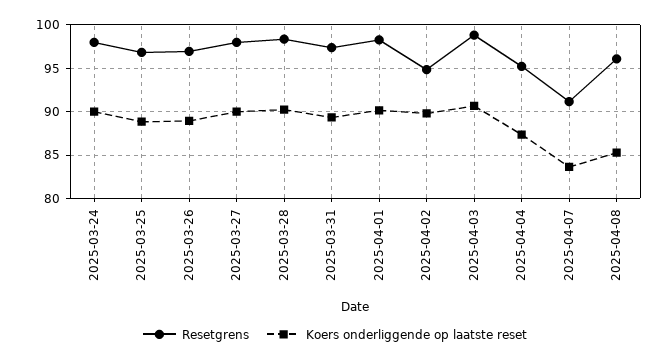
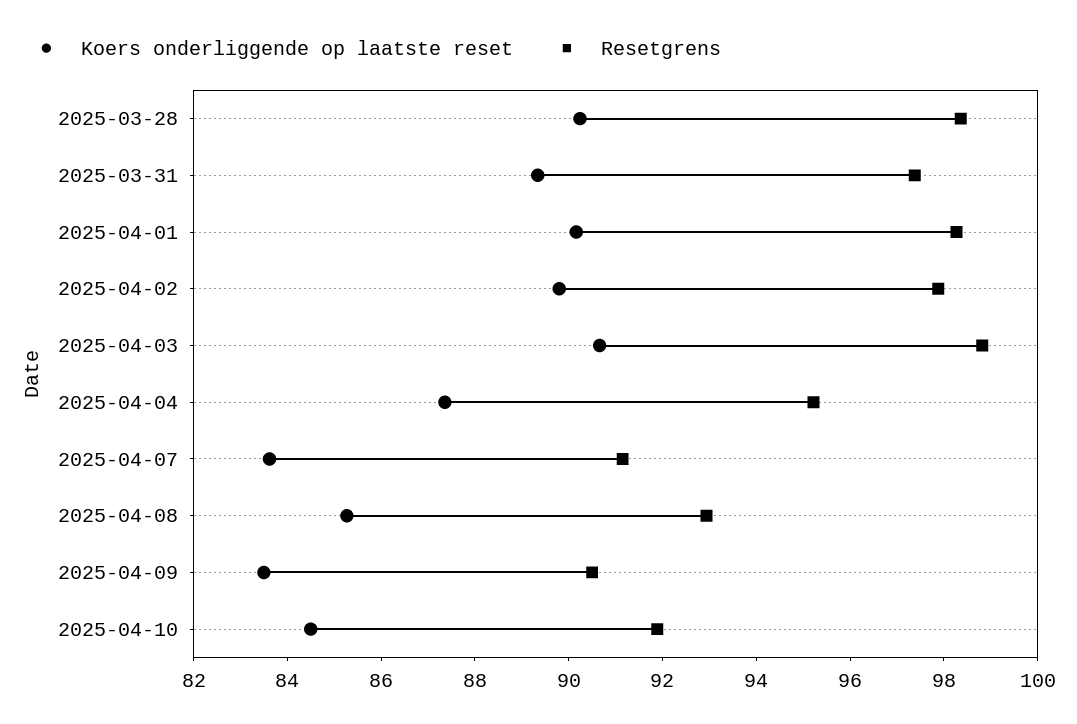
Resetgrens, 2025-03-24: 98 -> none
Koers onderliggende op laatste reset, 2025-03-24: 90 -> none
Resetgrens, 2025-03-25: 97 -> none
Koers onderliggende op laatste reset, 2025-03-25: 89 -> none
Resetgrens, 2025-03-26: 97 -> none
Koers onderliggende op laatste reset, 2025-03-26: 89 -> none
Resetgrens, 2025-03-27: 98 -> none
Koers onderliggende op laatste reset, 2025-03-27: 90 -> none
Resetgrens, 2025-04-02: 95 -> 98
Resetgrens, 2025-04-08: 96 -> 93
Koers onderliggende op laatste reset, 2025-04-09: none -> 83.5
Resetgrens, 2025-04-09: none -> 90.5
Koers onderliggende op laatste reset, 2025-04-10: none -> 84.5
Resetgrens, 2025-04-10: none -> 92

